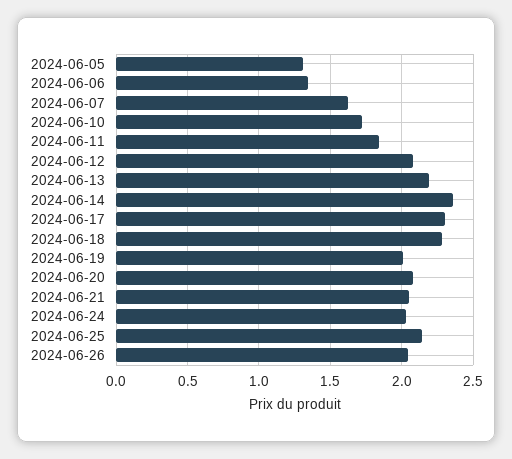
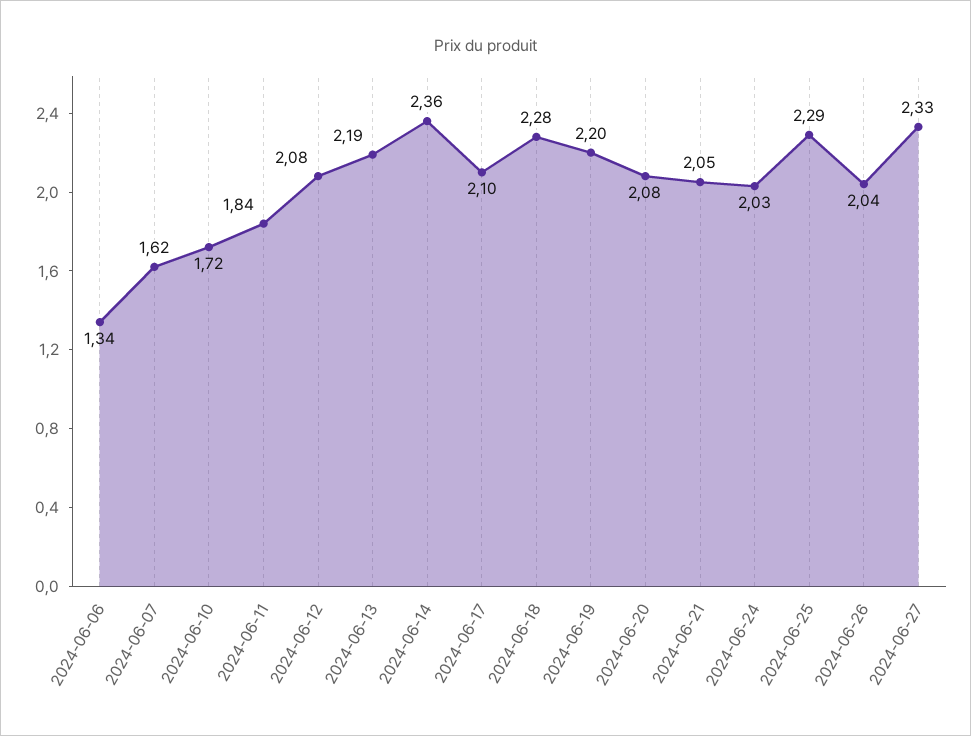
2024-06-05: 1.3 -> none
2024-06-17: 2.3 -> 2.1
2024-06-19: 2 -> 2.2
2024-06-25: 2.15 -> 2.29
2024-06-27: none -> 2.33

